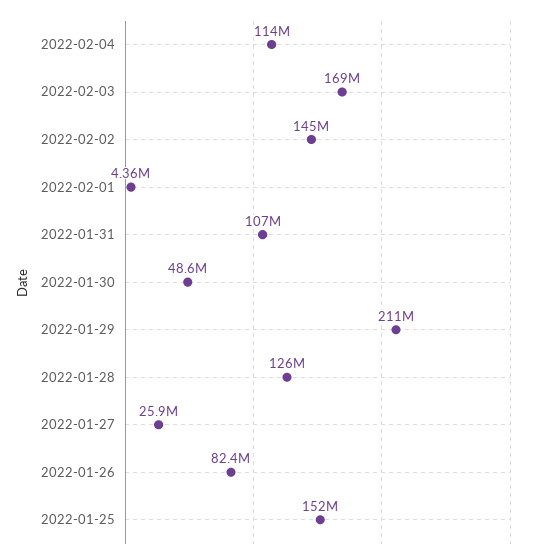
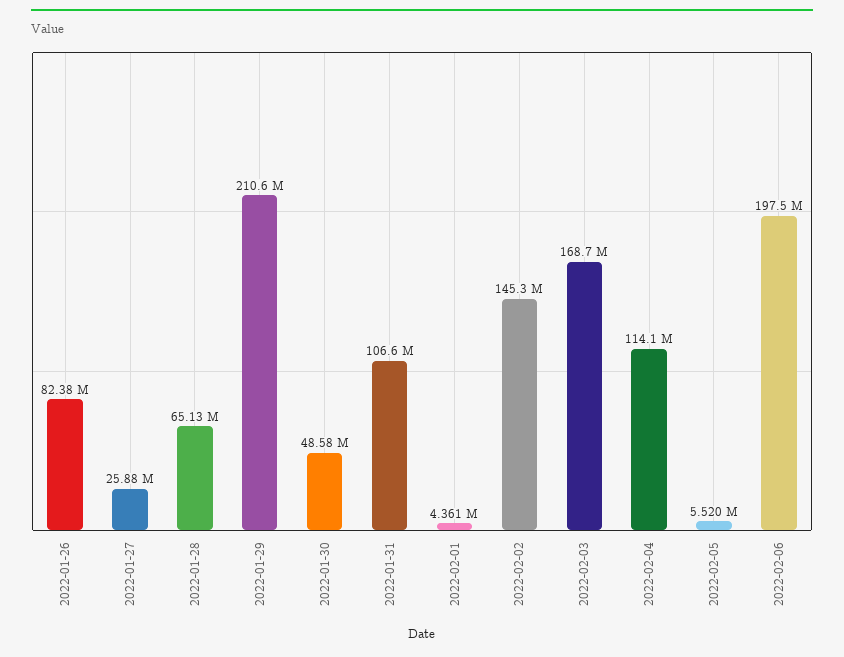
2022-01-28: 126000000 -> 65130000
2022-01-25: 152000000 -> none
2022-02-05: none -> 5520000
2022-02-06: none -> 197500000

